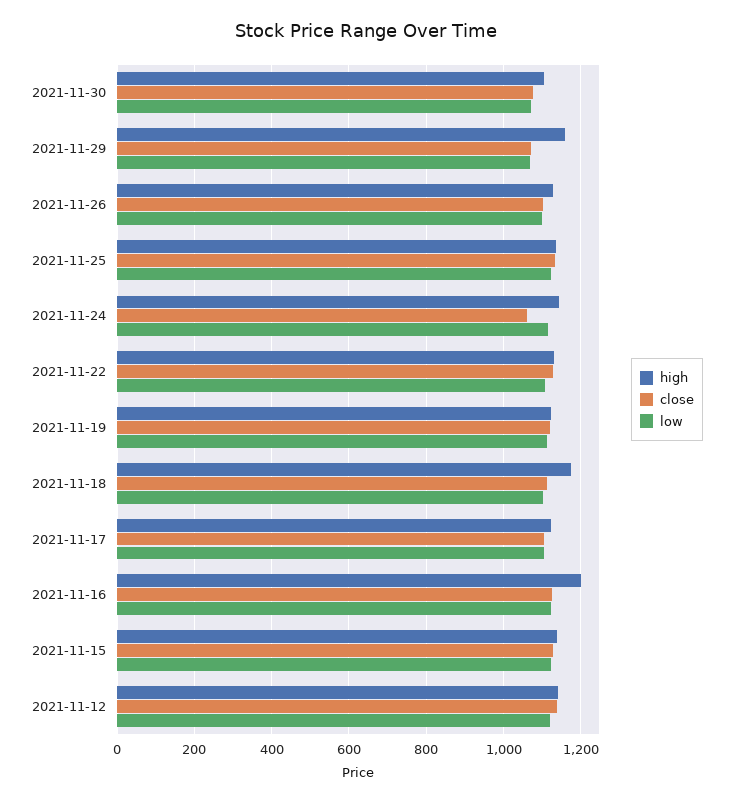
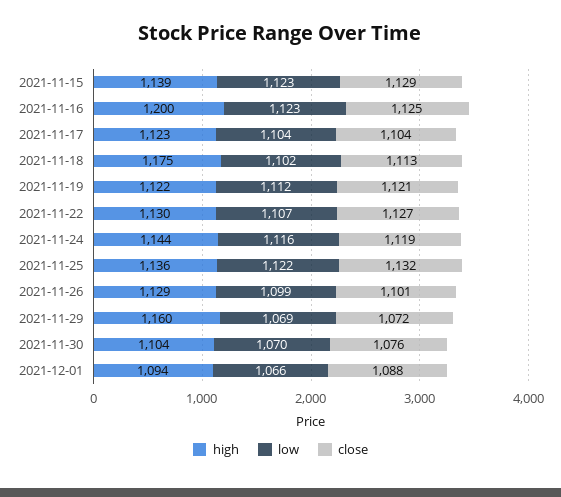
close, 2021-11-24: 1060 -> 1119
high, 2021-11-12: 1140 -> none
close, 2021-11-12: 1140 -> none
low, 2021-11-12: 1120 -> none
high, 2021-12-01: none -> 1094
low, 2021-12-01: none -> 1066
close, 2021-12-01: none -> 1088

